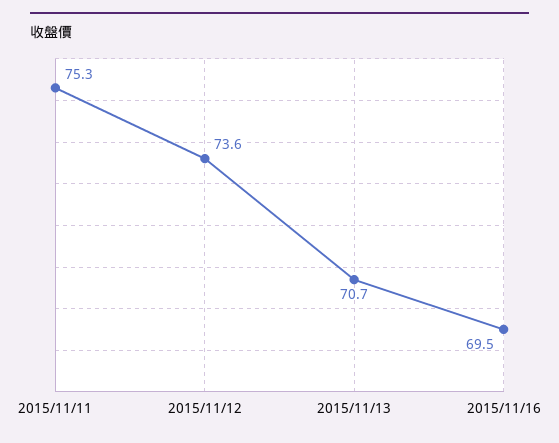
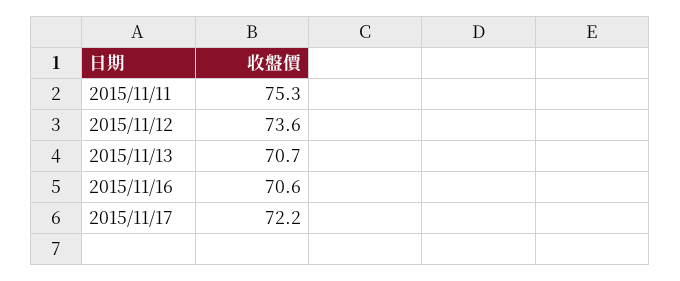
2015/11/16: 69.5 -> 70.6
2015/11/17: none -> 72.2

